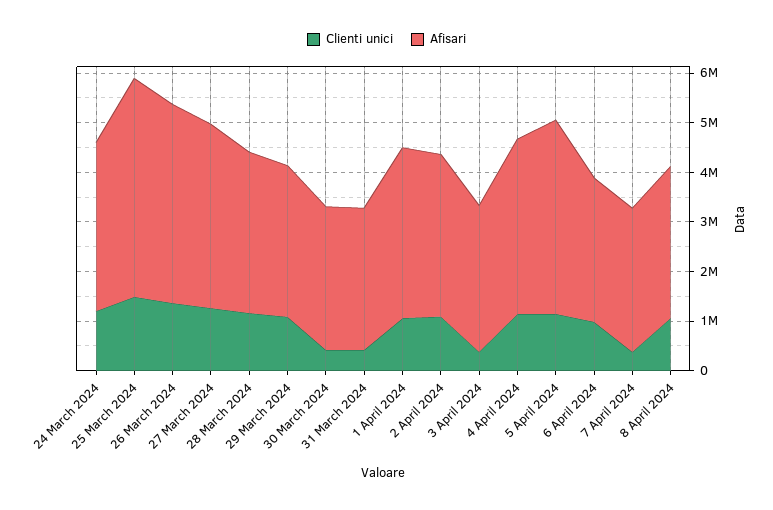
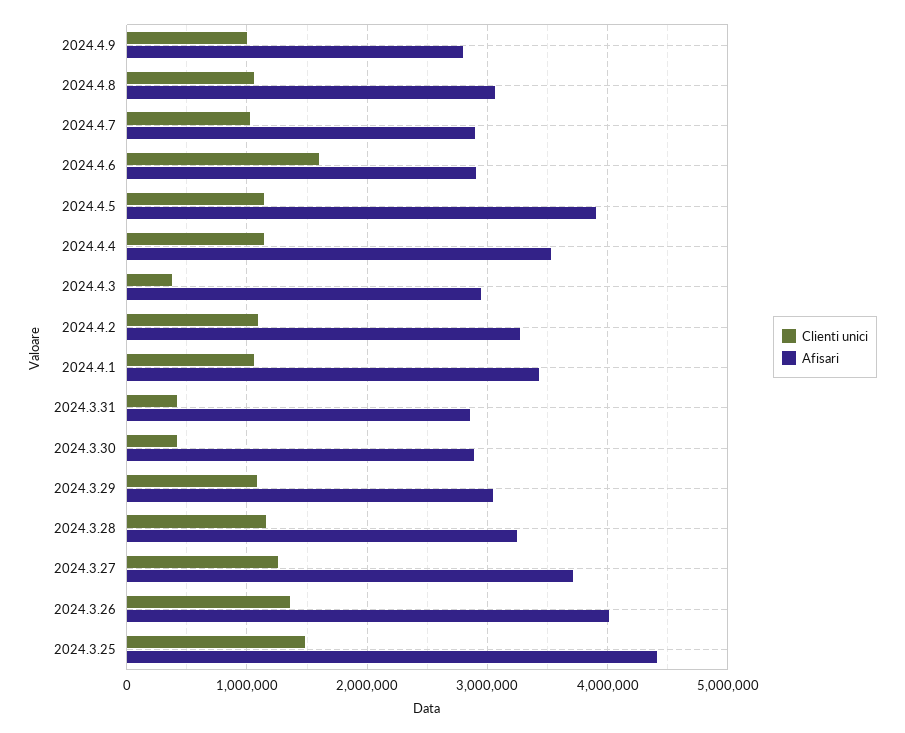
Clienti unici, 24 March 2024: 1200000 -> none
Afisari, 24 March 2024: 3400000 -> none
Clienti unici, 6 April 2024: 1000000 -> 1600000
Clienti unici, 7 April 2024: 400000 -> 1000000
Clienti unici, 2024.4.9: none -> 1000000
Afisari, 2024.4.9: none -> 2800000

